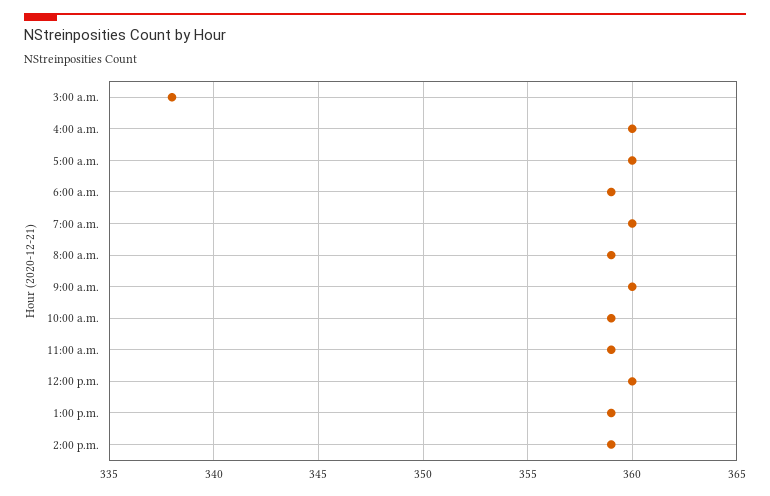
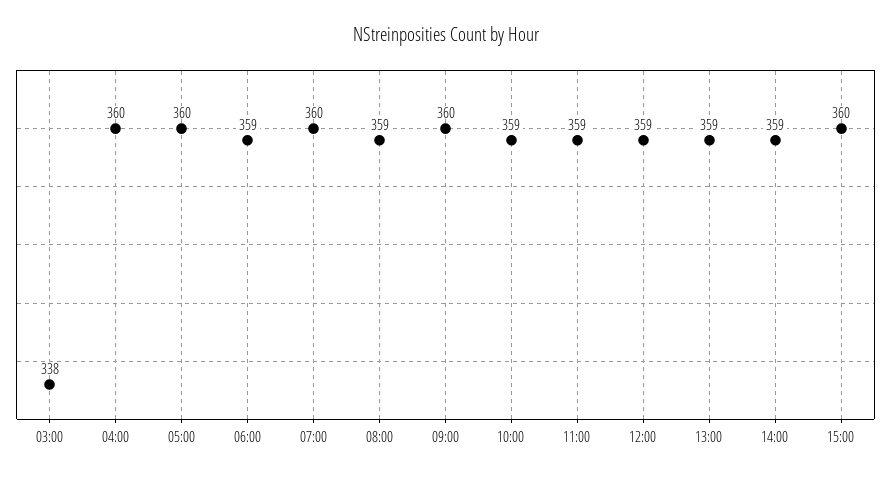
12:00 p.m.: 360 -> 359
15:00: none -> 360

